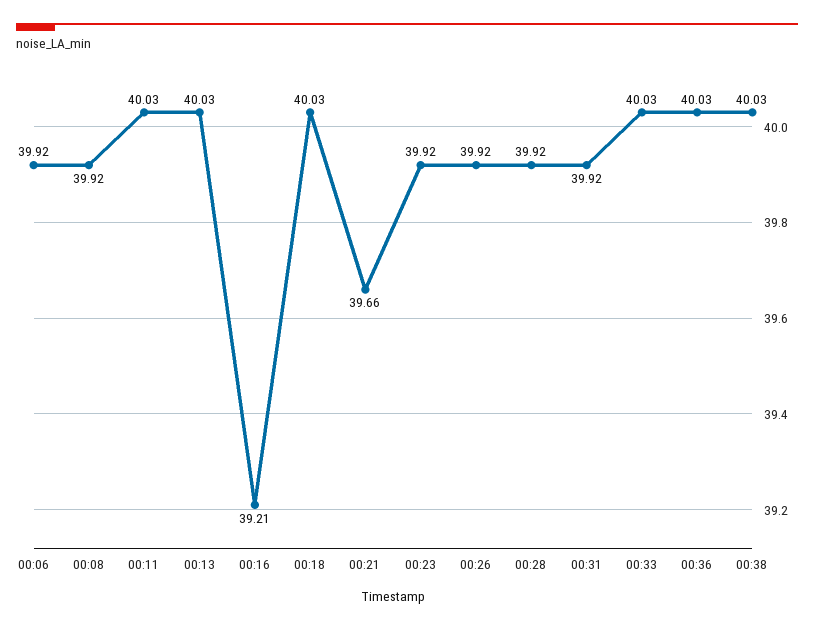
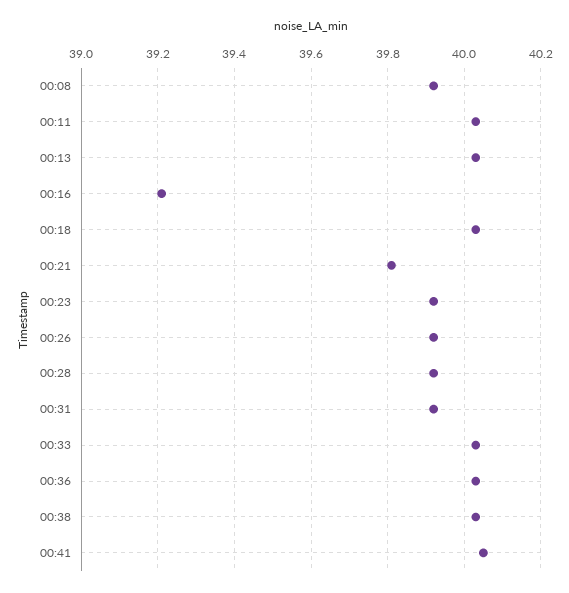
00:06: 39.92 -> none
00:21: 39.66 -> 39.8
00:41: none -> 40.05

